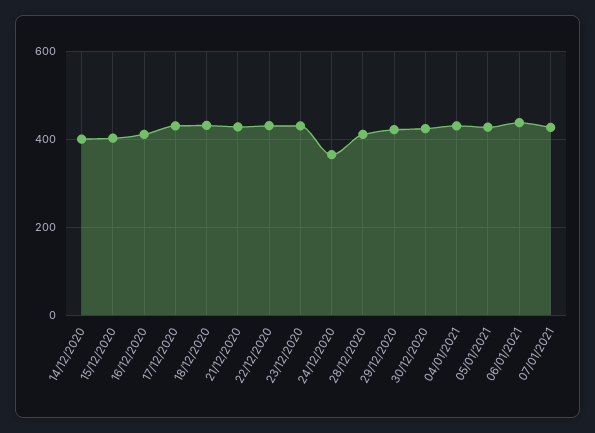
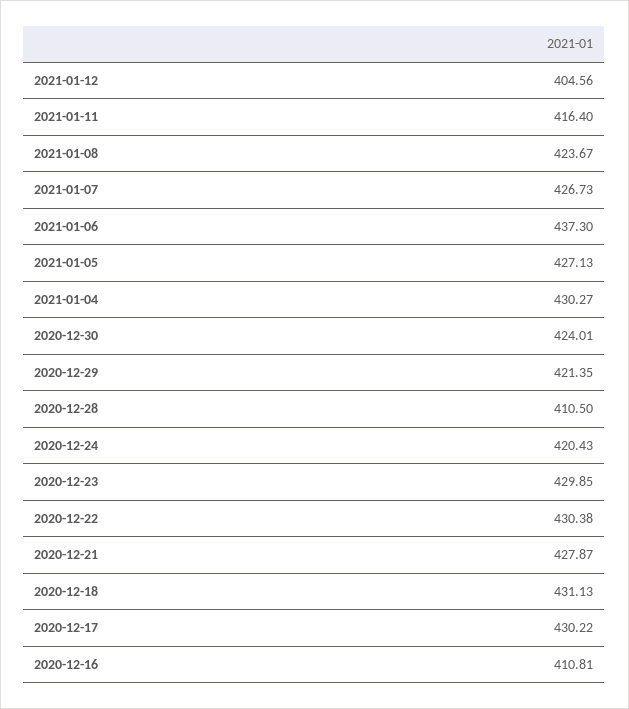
14/12/2020: 400 -> none
15/12/2020: 400 -> none
24/12/2020: 360 -> 420.43
2021-01-12: none -> 404.56
2021-01-11: none -> 416.4
2021-01-08: none -> 423.67

